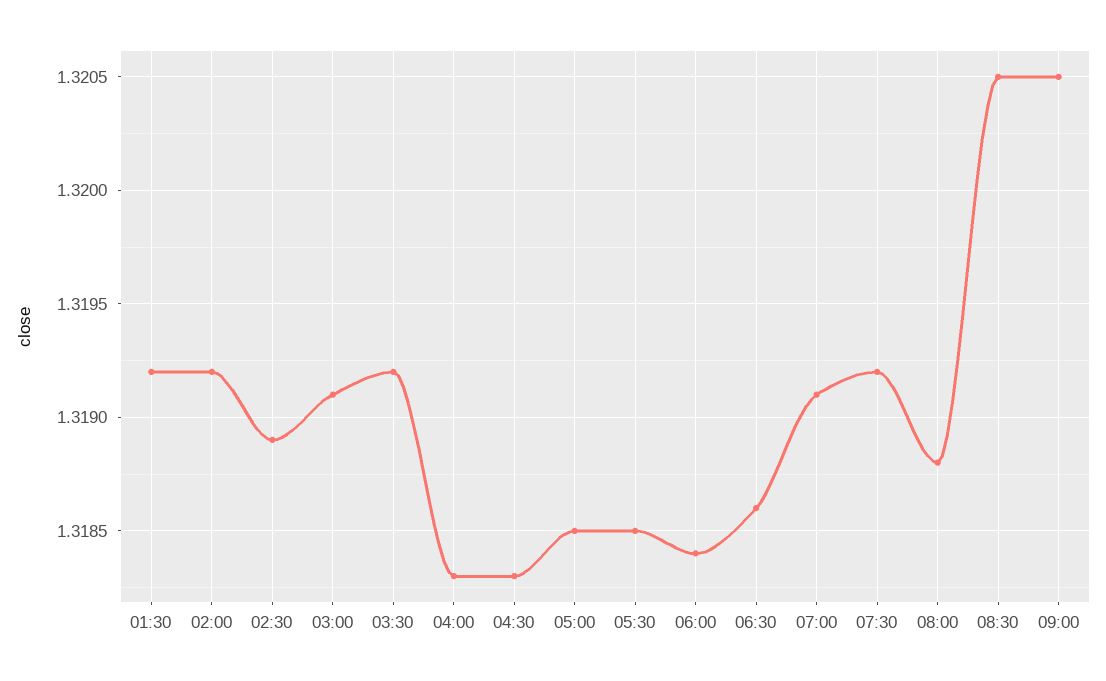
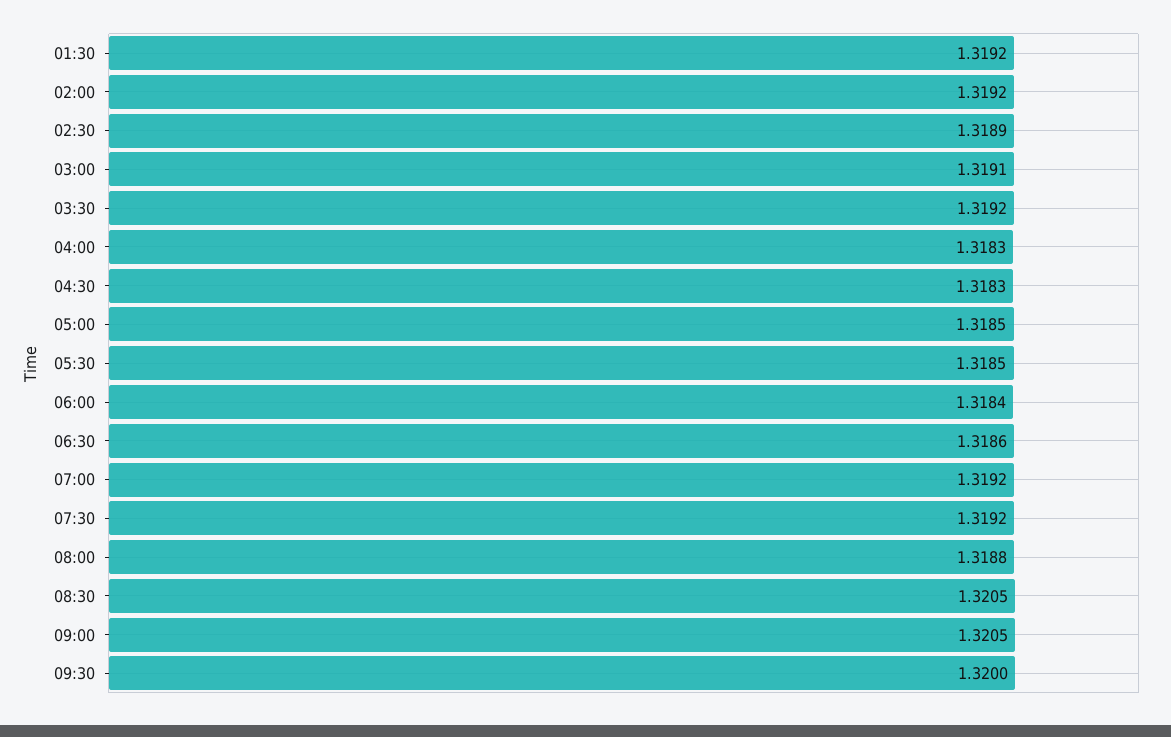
07:00: 1.3191 -> 1.3192
09:30: none -> 1.32

